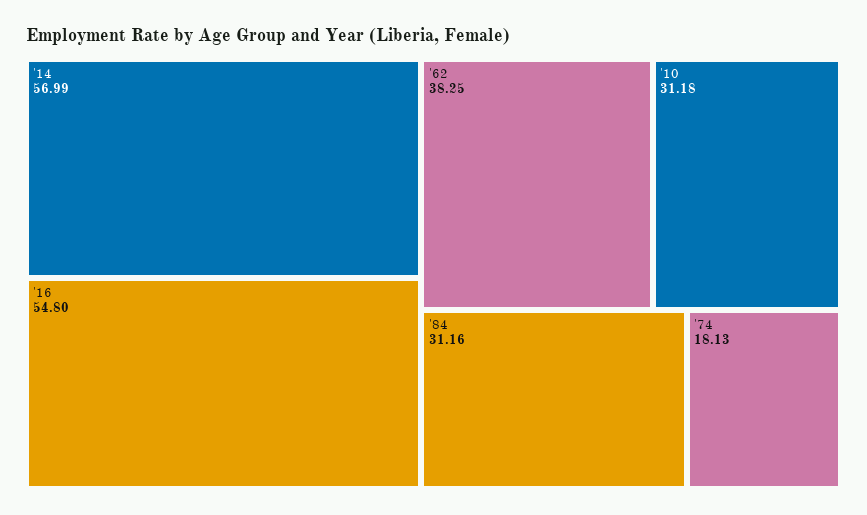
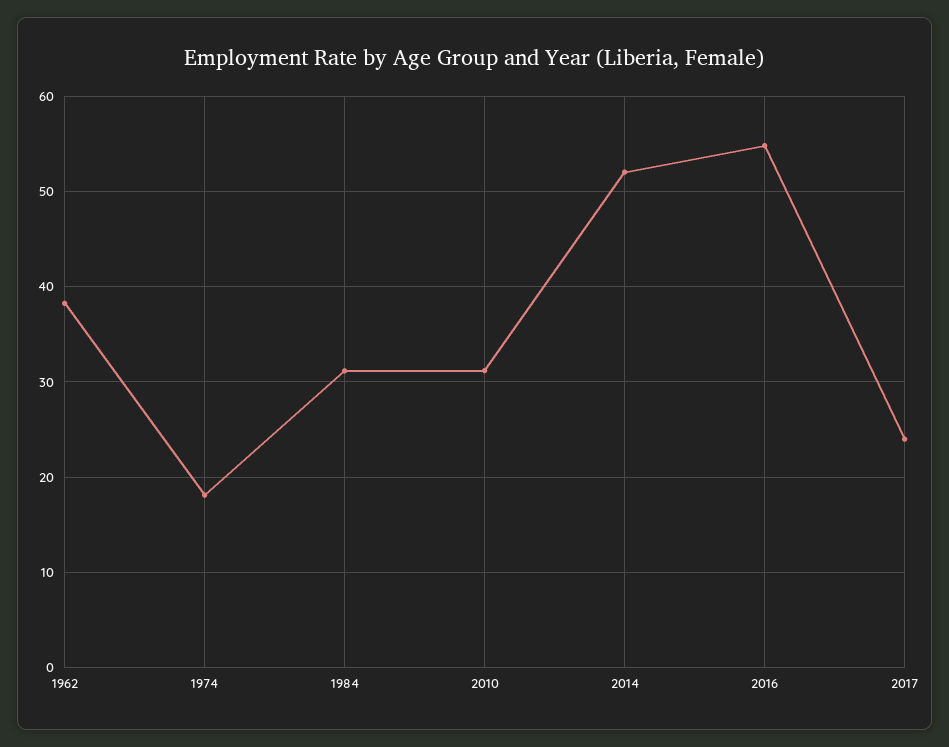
'14: 56.99 -> 52
2017: none -> 24

